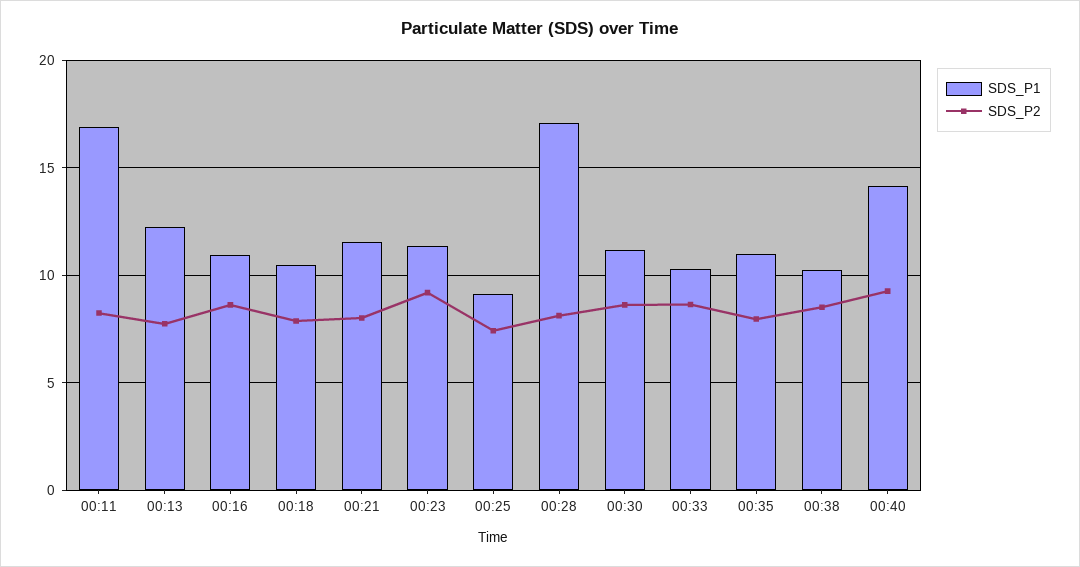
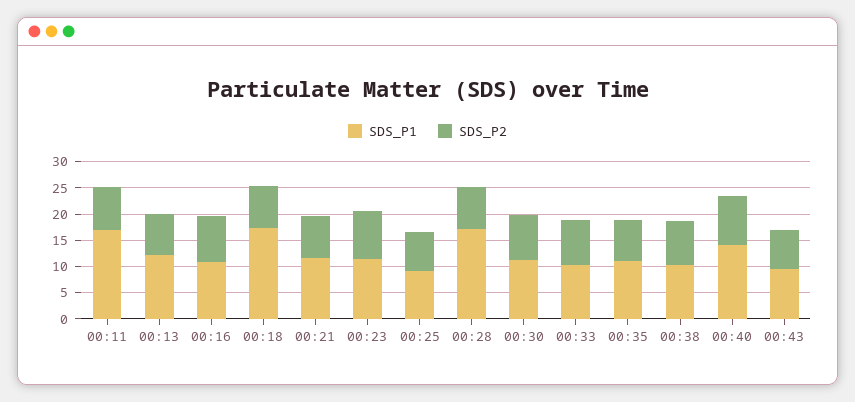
SDS_P1, 00:18: 10.5 -> 17.5
SDS_P1, 00:43: none -> 10
SDS_P2, 00:43: none -> 7.5

